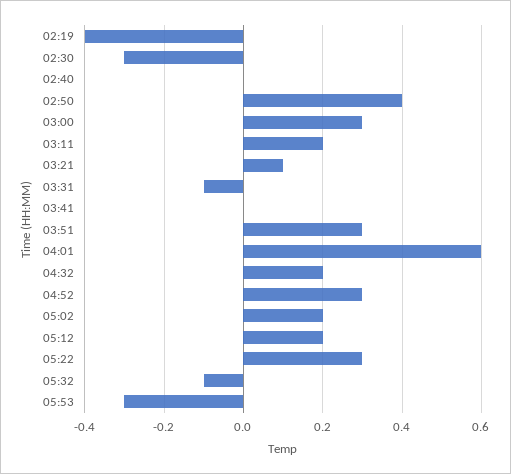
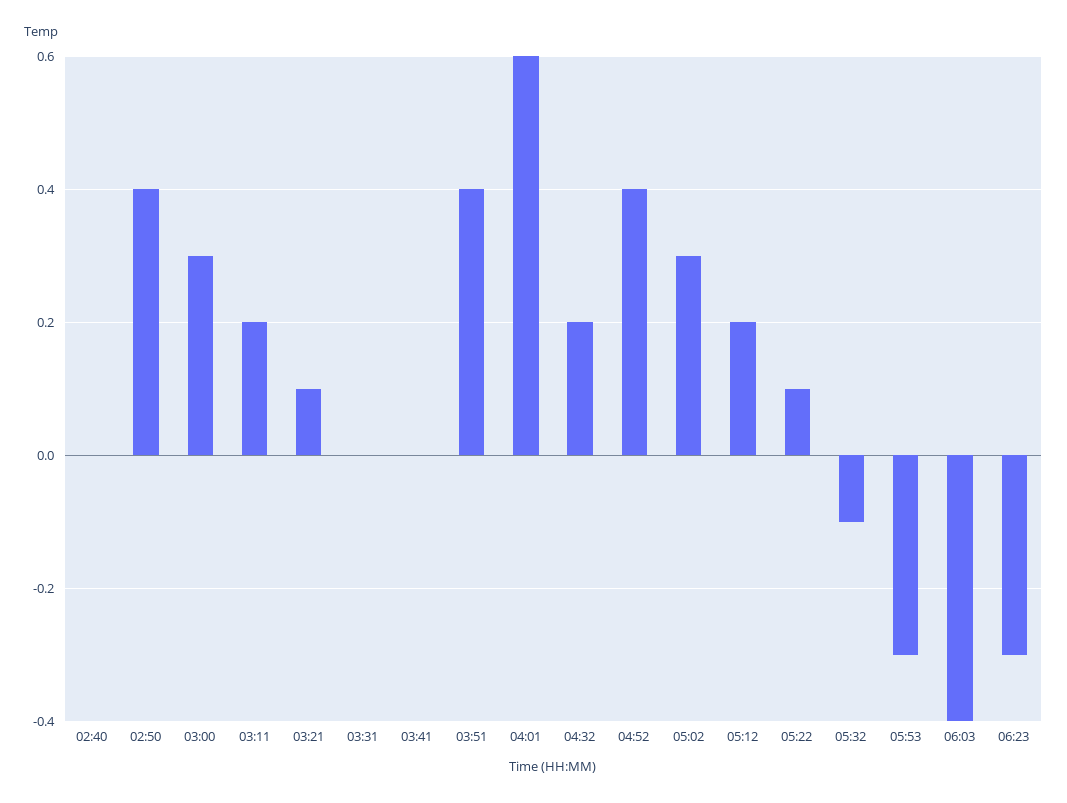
02:19: -0.4 -> none
02:30: -0.3 -> none
03:31: -0.1 -> 0
03:51: 0.3 -> 0.4
04:52: 0.3 -> 0.4
05:02: 0.2 -> 0.3
05:22: 0.3 -> 0.1
06:03: none -> -0.4
06:23: none -> -0.3

